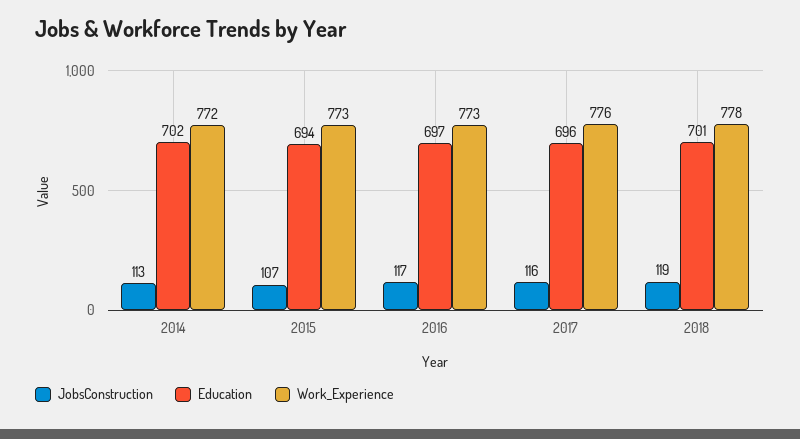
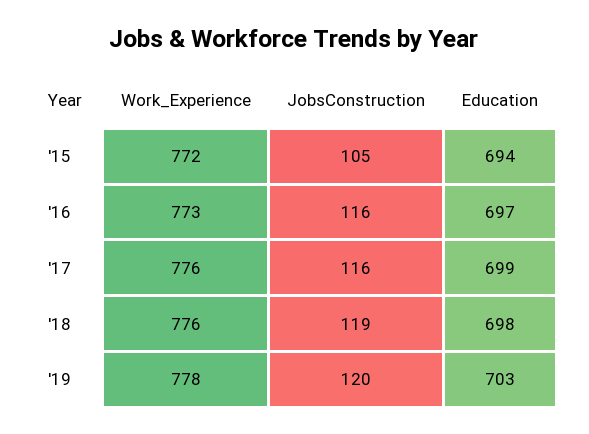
JobsConstruction, 2014: 113 -> none
Education, 2014: 702 -> none
Work_Experience, 2014: 772 -> none
JobsConstruction, 2015: 107 -> 105
Work_Experience, 2015: 773 -> 772
JobsConstruction, 2016: 117 -> 116
Education, 2017: 696 -> 699
Education, 2018: 701 -> 698
Work_Experience, 2018: 778 -> 776
Work_Experience, '19: none -> 778
JobsConstruction, '19: none -> 120
Education, '19: none -> 703

